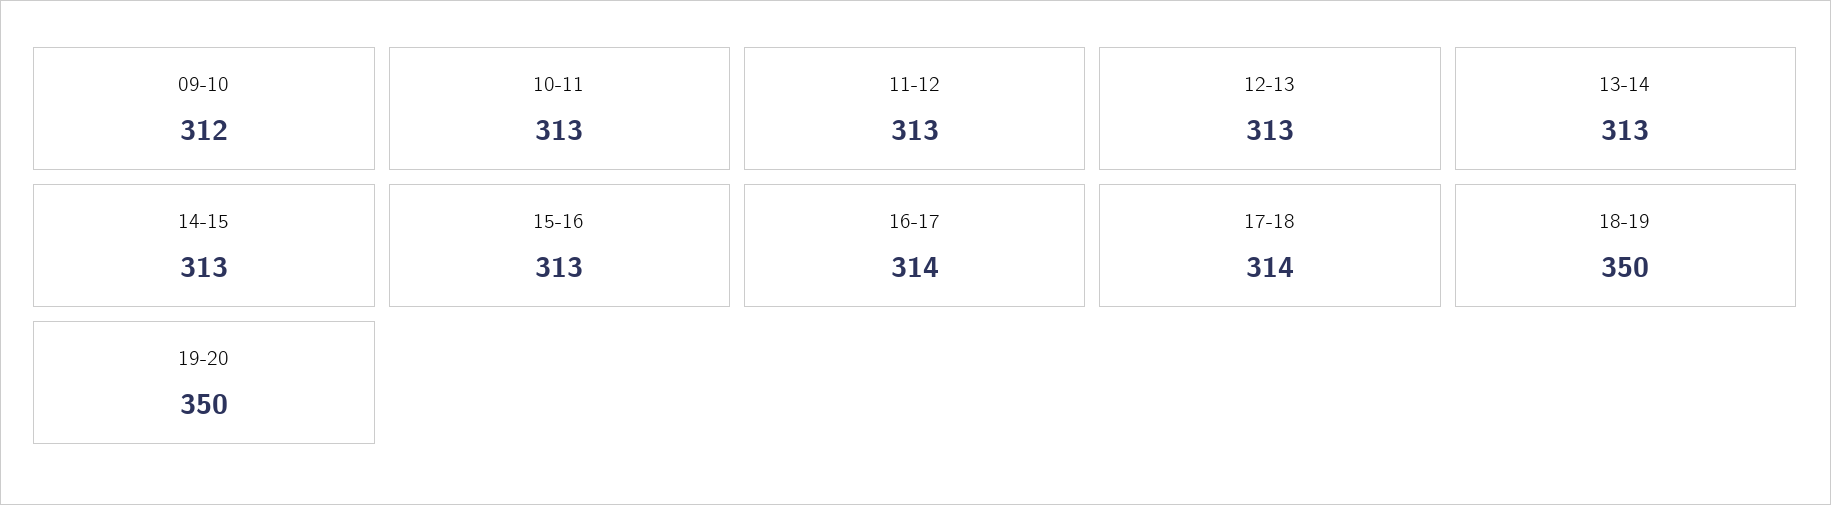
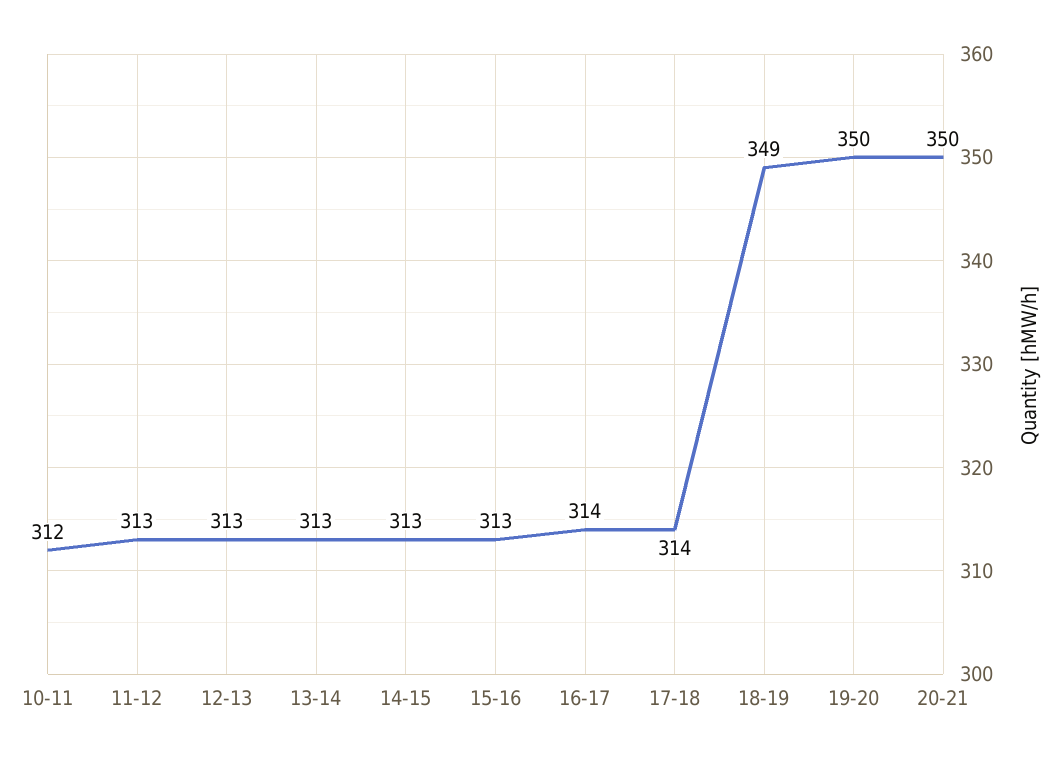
09-10: 312 -> none
10-11: 313 -> 312
18-19: 350 -> 349
20-21: none -> 350

